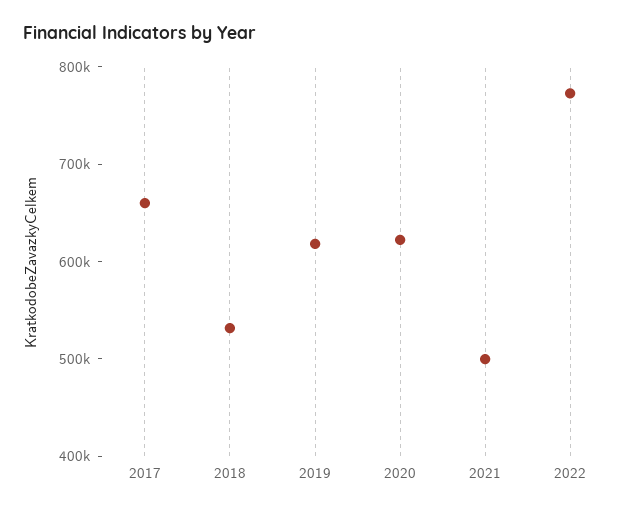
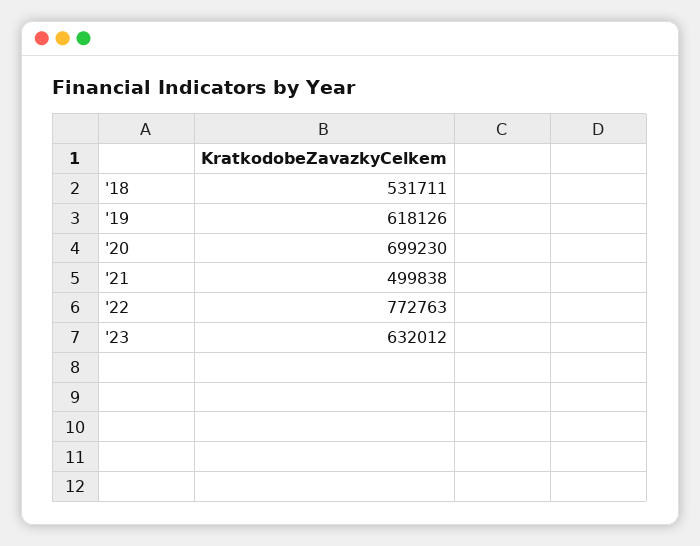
2017: 660000 -> none
2020: 620000 -> 699230
'23: none -> 632012

